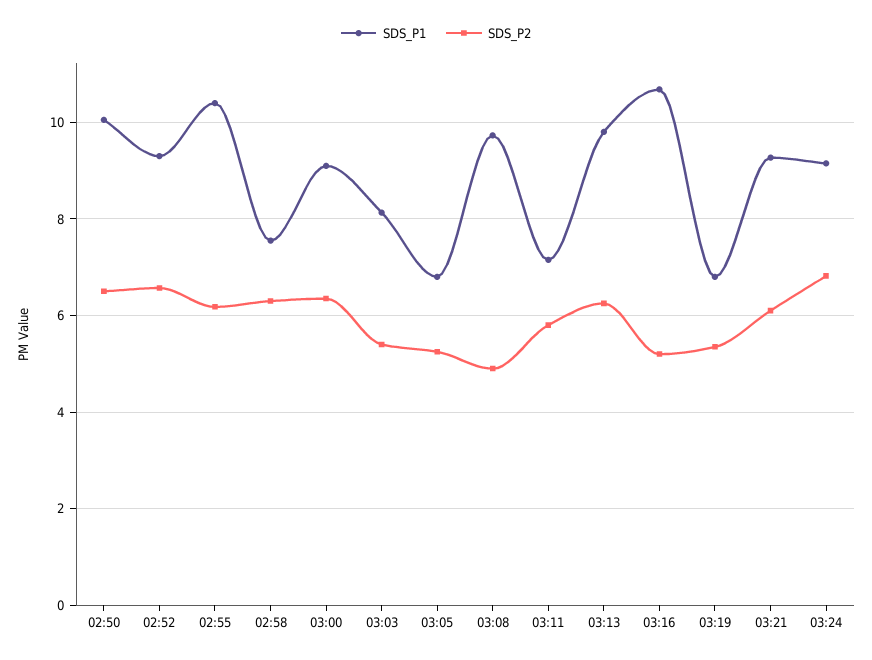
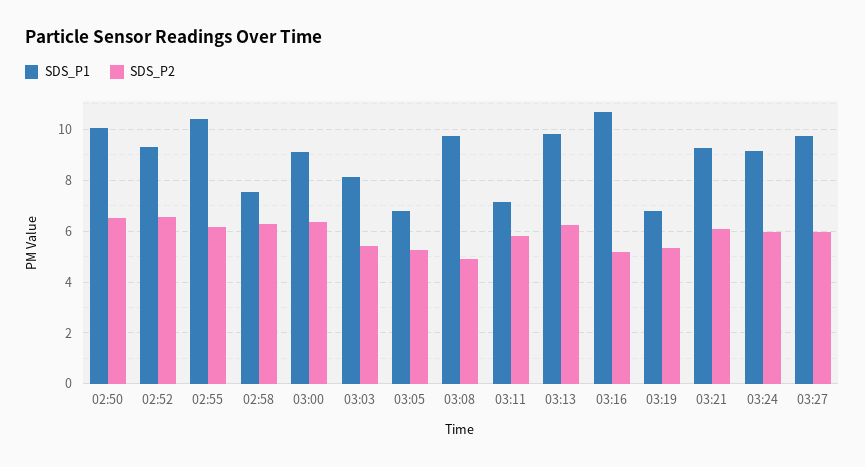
SDS_P2, 03:24: 6.8 -> 6
SDS_P1, 03:27: none -> 9.75
SDS_P2, 03:27: none -> 6

